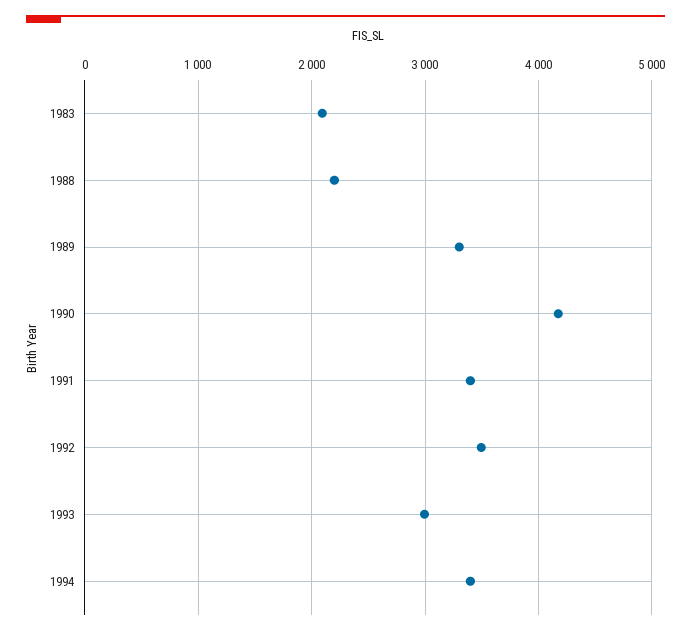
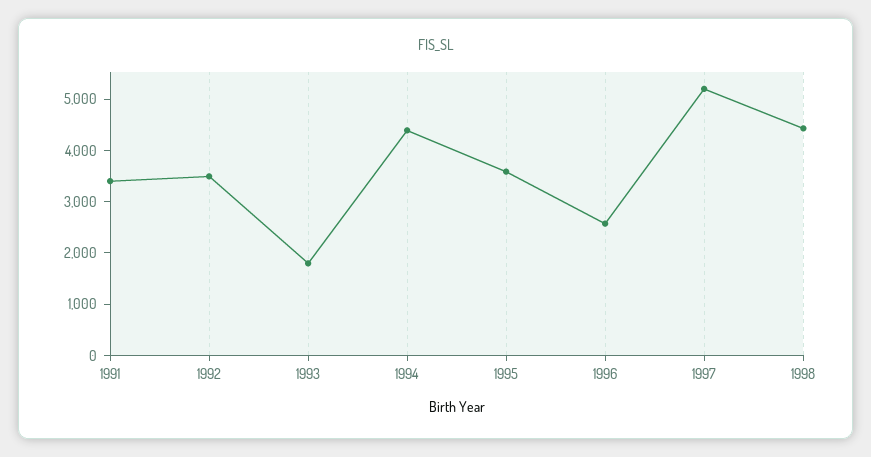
1983: 2100 -> none
1988: 2200 -> none
1989: 3300 -> none
1990: 4200 -> none
1993: 3000 -> 1800
1994: 3400 -> 4400
1995: none -> 3600
1996: none -> 2600
1997: none -> 5200
1998: none -> 4400

